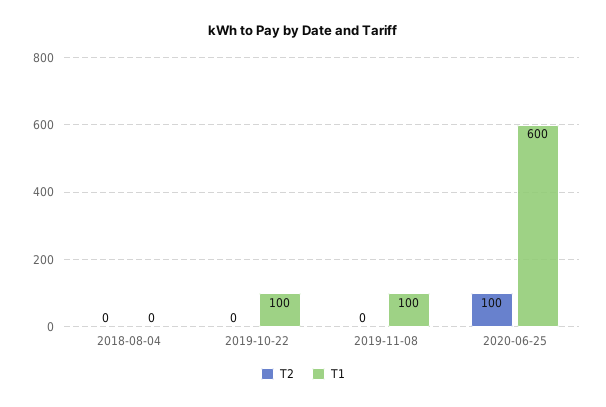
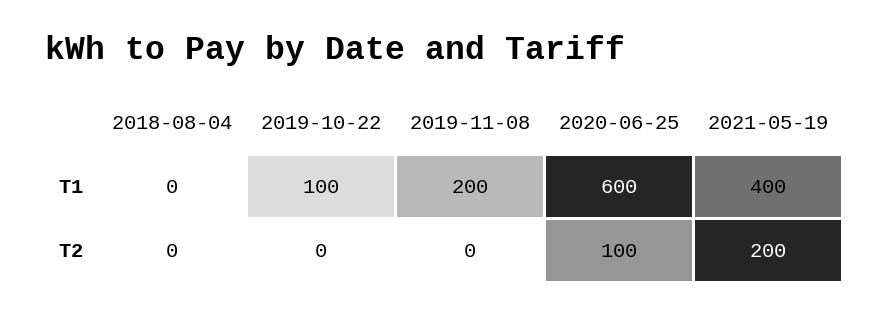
T1, 2019-11-08: 100 -> 200
T1, 2021-05-19: none -> 400
T2, 2021-05-19: none -> 200

